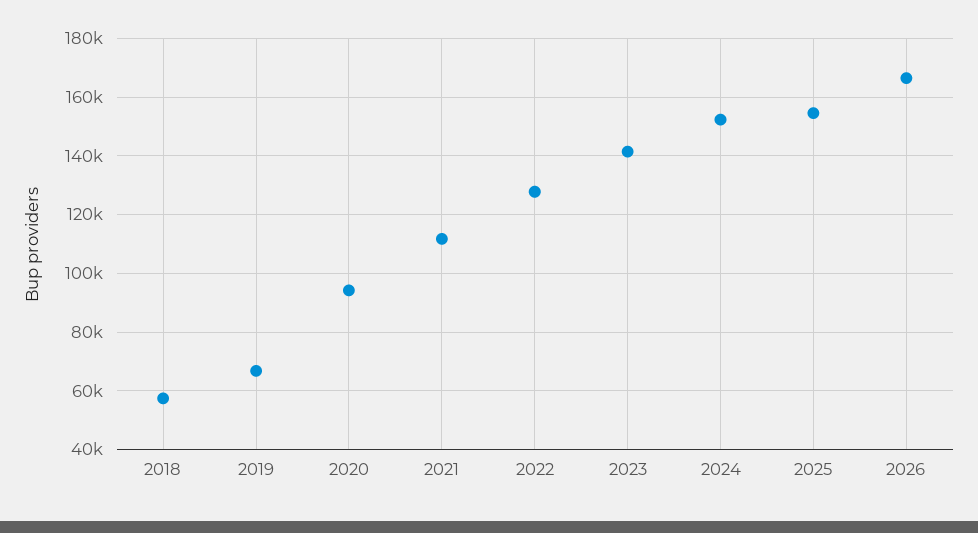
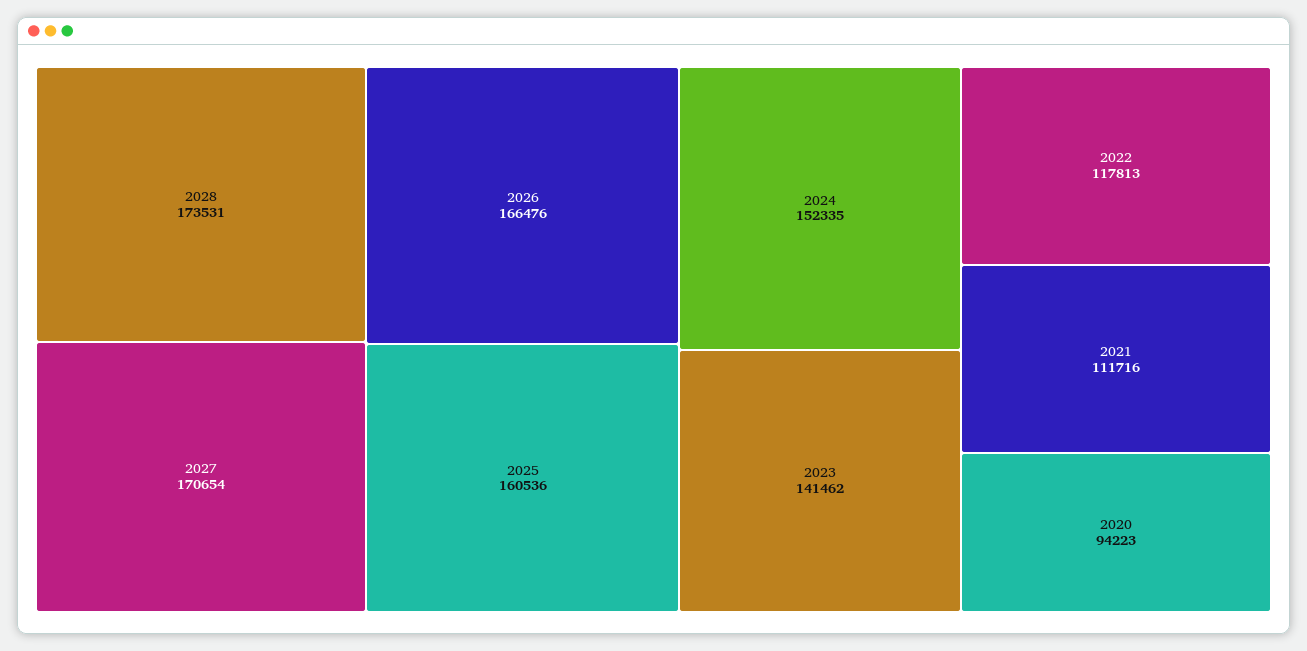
2018: 57500 -> none
2019: 67500 -> none
2022: 127500 -> 117813
2025: 155000 -> 160536
2028: none -> 173531
2027: none -> 170654

